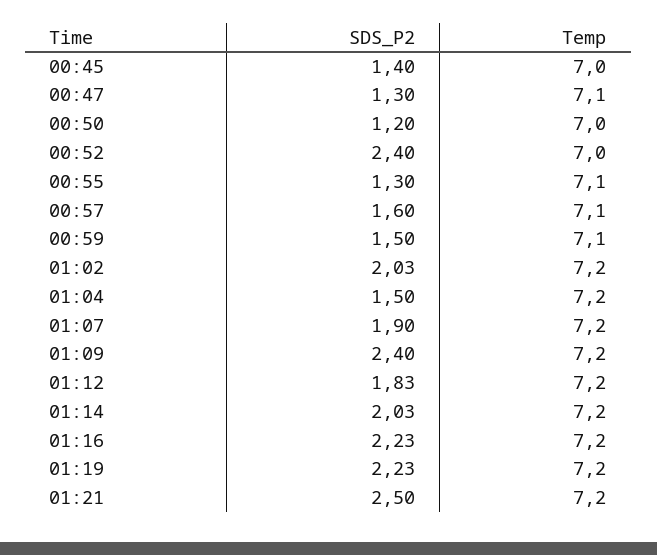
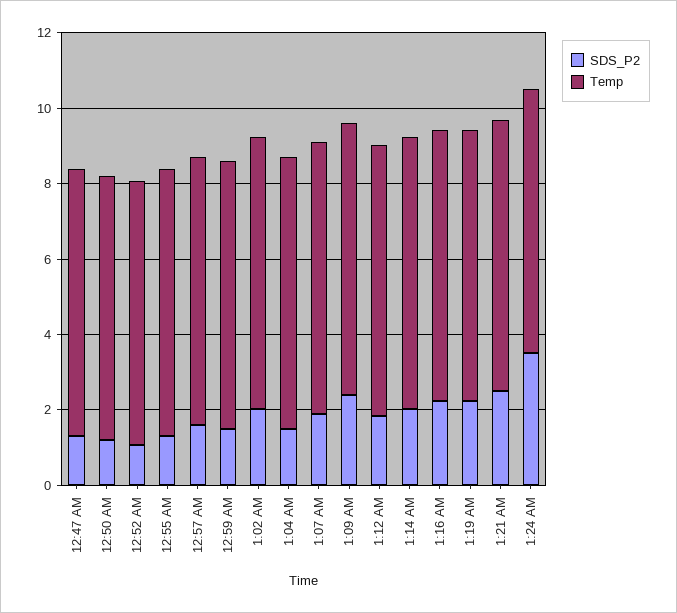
SDS_P2, 00:45: 1.4 -> none
Temp, 00:45: 7 -> none
SDS_P2, 00:52: 2.4 -> 1
SDS_P2, 1:24 AM: none -> 3.5
Temp, 1:24 AM: none -> 7

